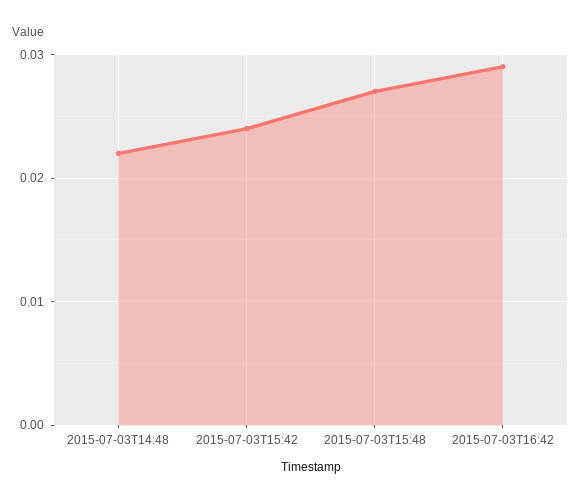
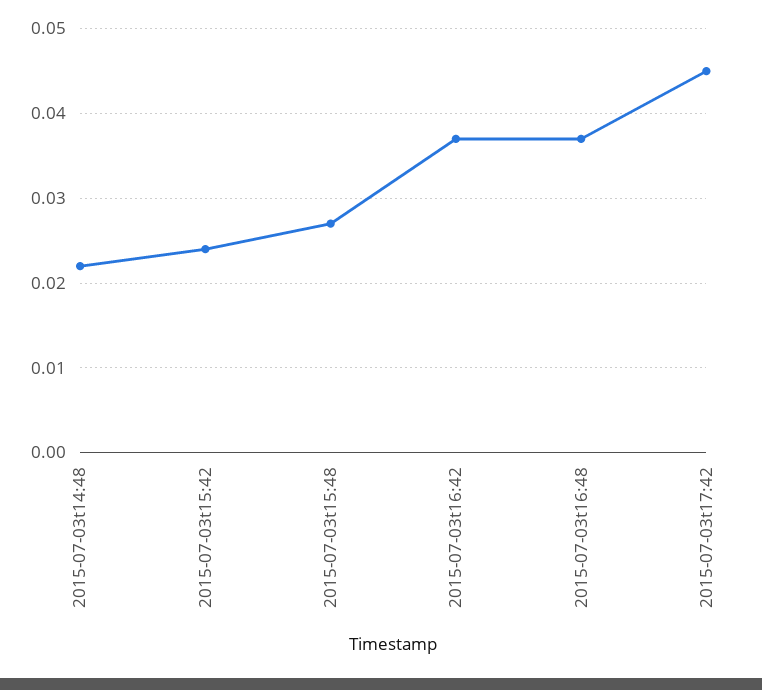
2015-07-03T16:42: 0.029 -> 0.037
2015-07-03t16:48: none -> 0.037
2015-07-03t17:42: none -> 0.045

